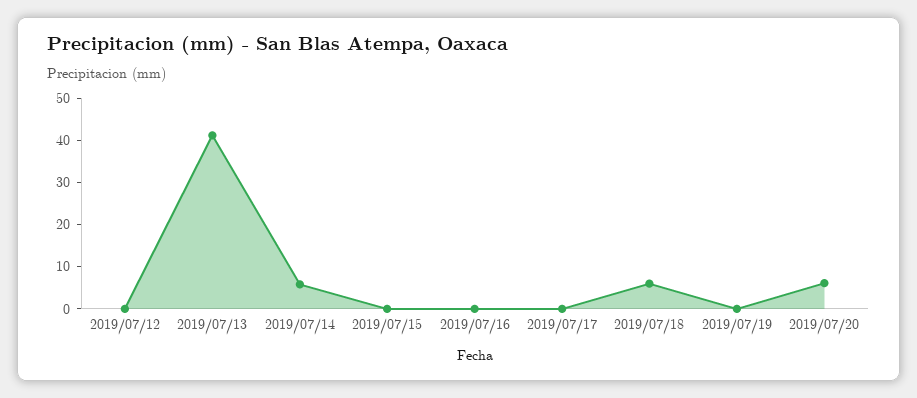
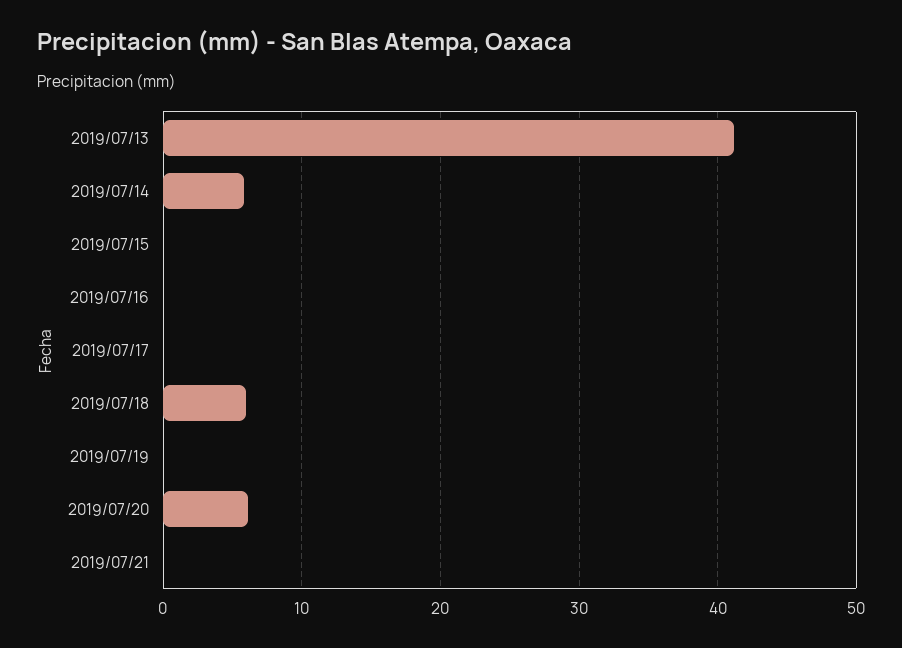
2019/07/12: 0 -> none
2019/07/21: none -> 0

